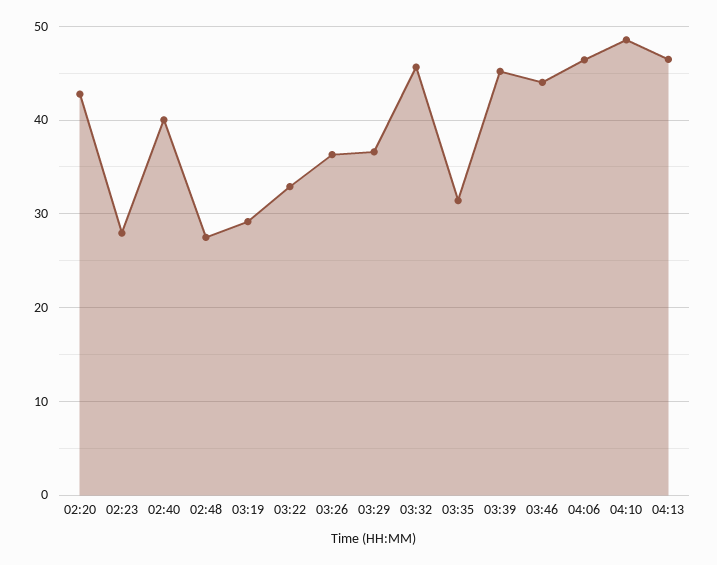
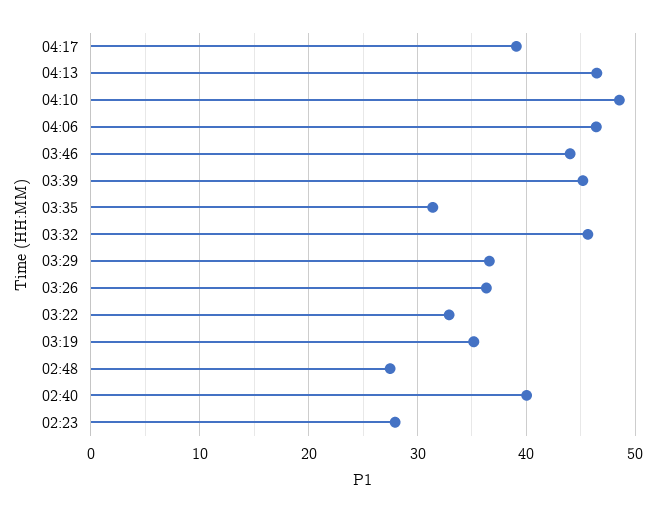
02:20: 43 -> none
03:19: 29 -> 35
04:17: none -> 39

